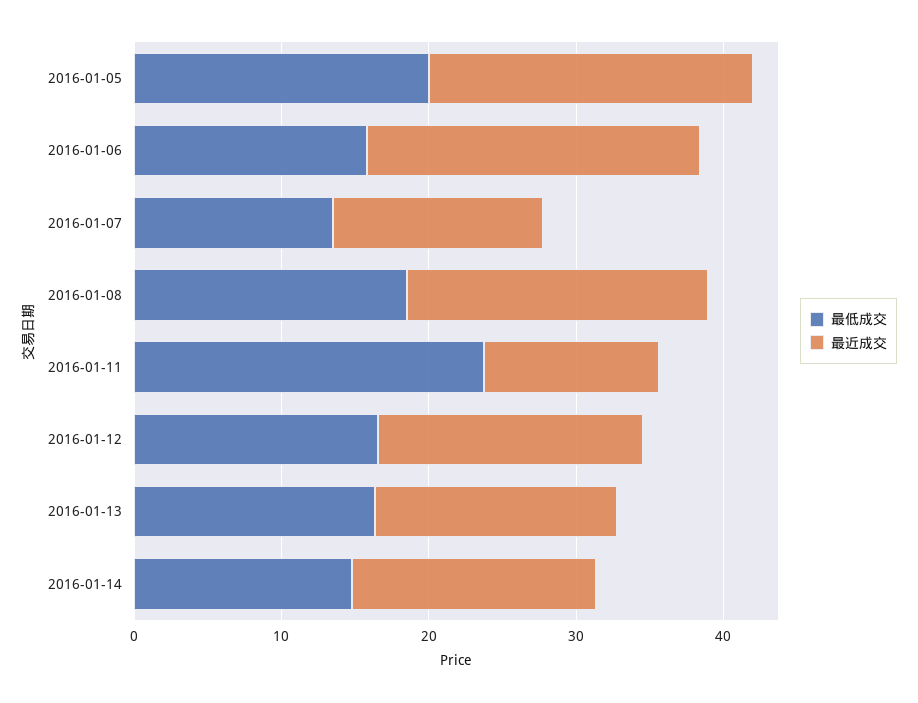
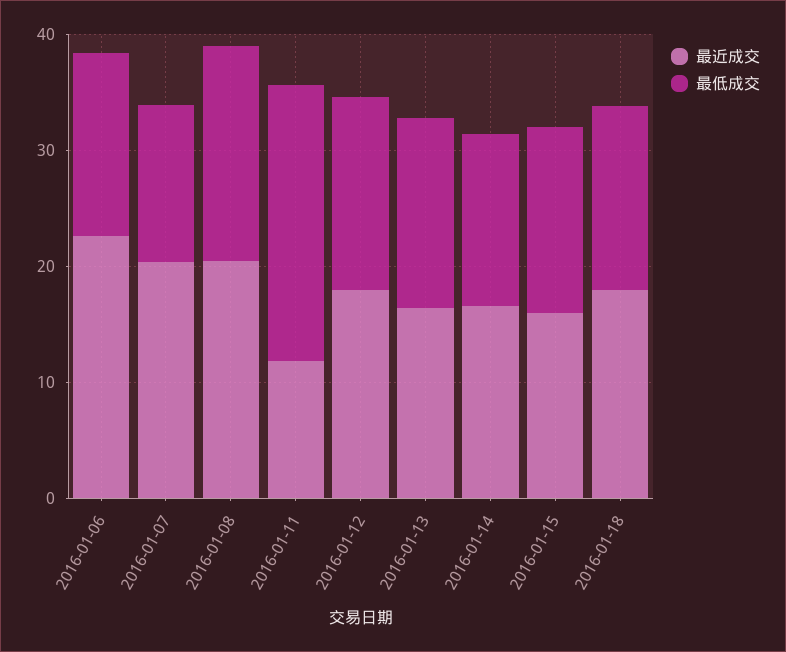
最低成交, 2016-01-05: 20 -> none
最近成交, 2016-01-05: 22 -> none
最近成交, 2016-01-07: 14 -> 20
最近成交, 2016-01-15: none -> 16
最低成交, 2016-01-15: none -> 16
最近成交, 2016-01-18: none -> 18
最低成交, 2016-01-18: none -> 16

